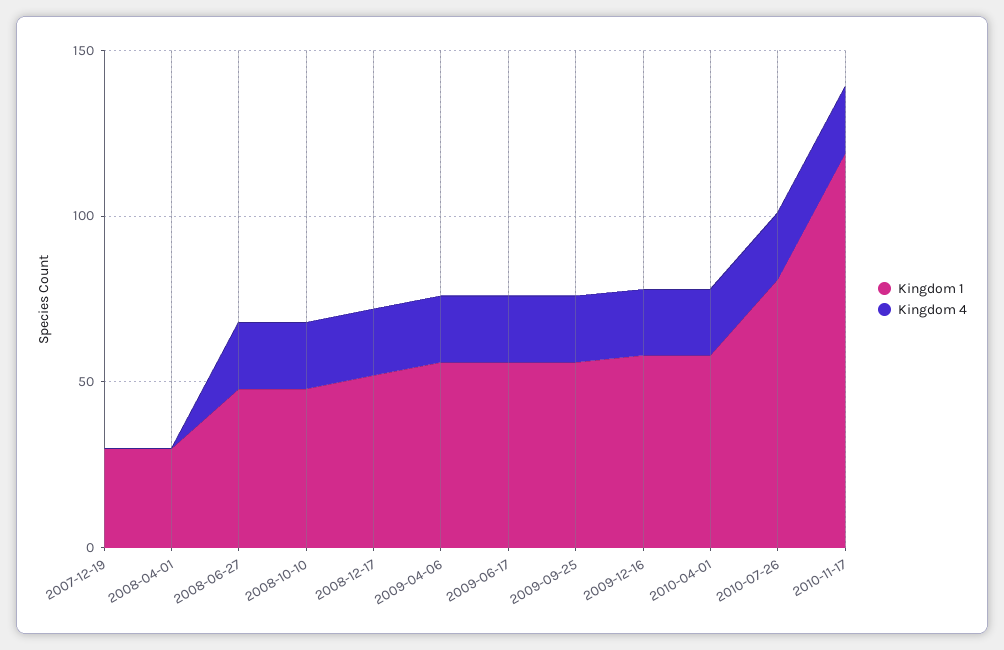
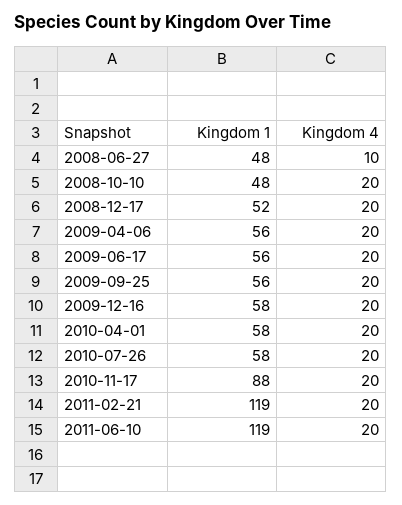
Kingdom 1, 2007-12-19: 30 -> none
Kingdom 4, 2007-12-19: 0 -> none
Kingdom 1, 2008-04-01: 30 -> none
Kingdom 4, 2008-04-01: 0 -> none
Kingdom 4, 2008-06-27: 20 -> 10
Kingdom 1, 2010-07-26: 80 -> 58
Kingdom 1, 2010-11-17: 120 -> 88
Kingdom 1, 2011-02-21: none -> 119
Kingdom 4, 2011-02-21: none -> 20
Kingdom 1, 2011-06-10: none -> 119
Kingdom 4, 2011-06-10: none -> 20

